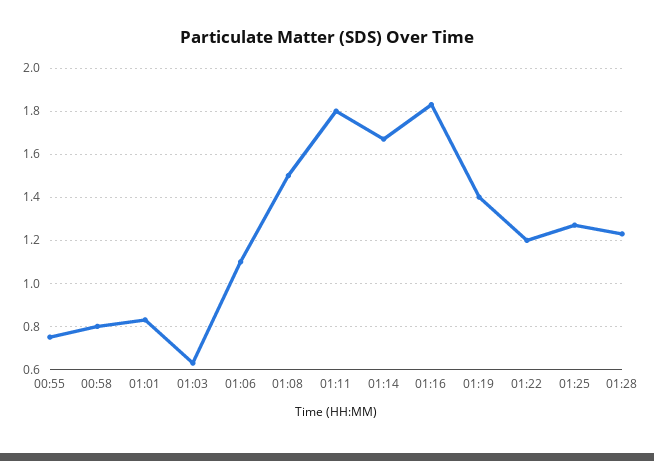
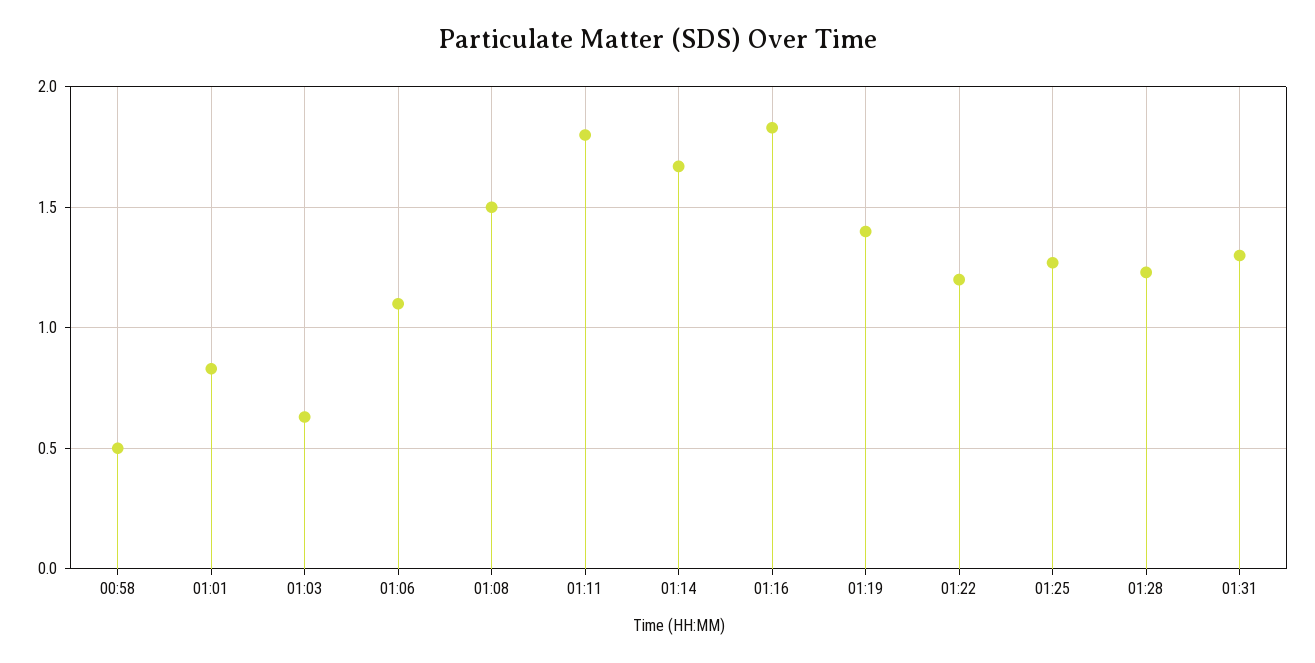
00:55: 0.75 -> none
00:58: 0.8 -> 0.5
01:31: none -> 1.3

